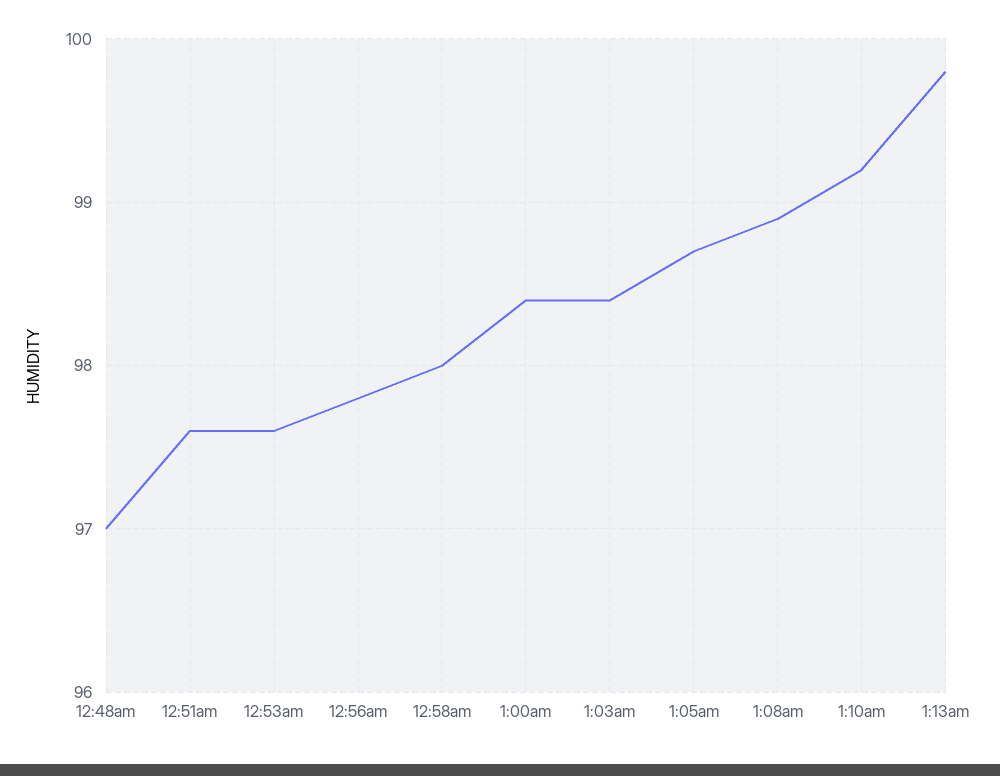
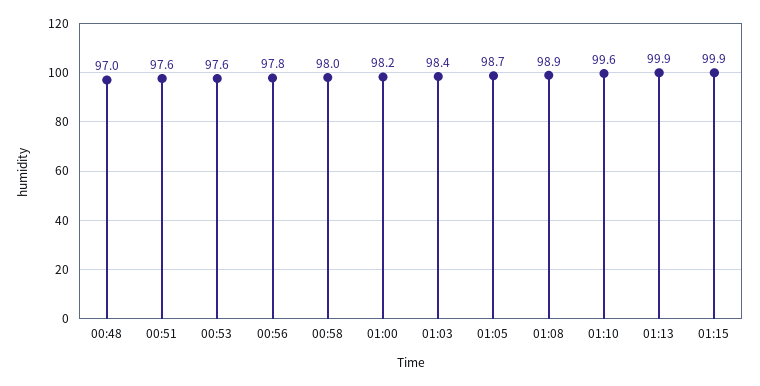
1:00am: 98.4 -> 98.2
1:10am: 99.2 -> 99.6
1:13am: 99.8 -> 99.9
01:15: none -> 99.9

